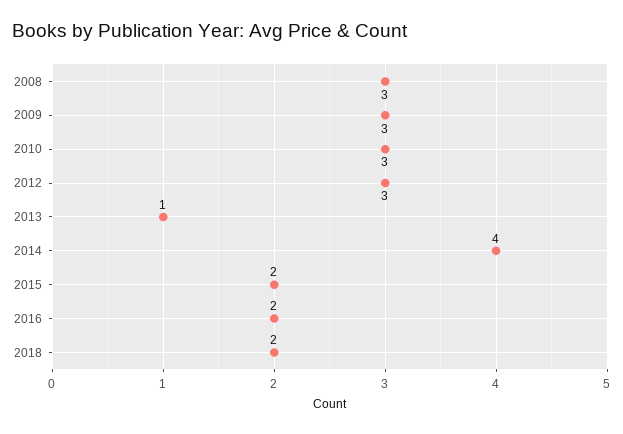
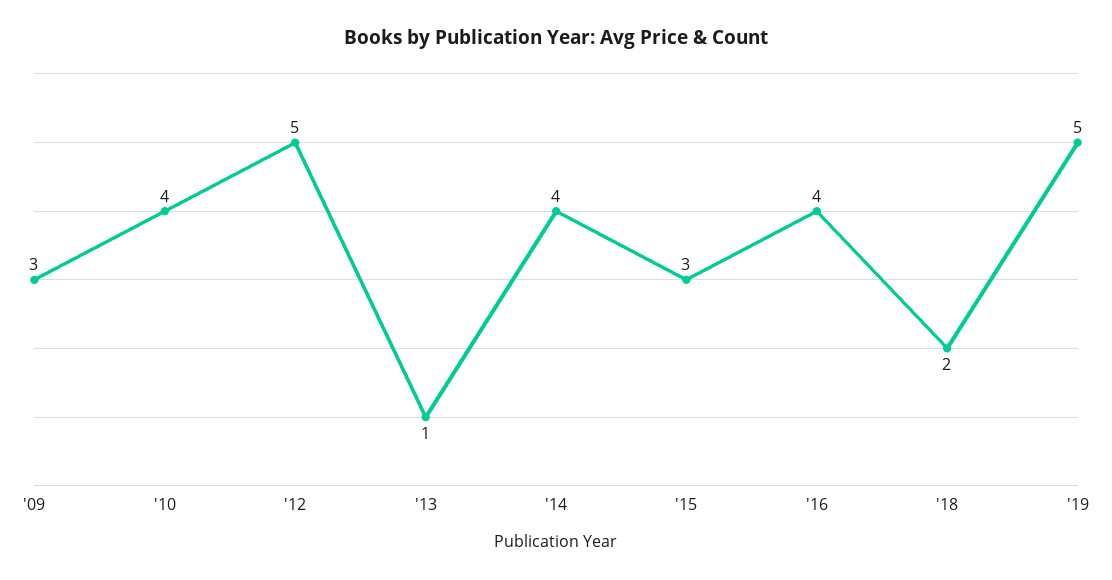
2008: 3 -> none
2010: 3 -> 4
2012: 3 -> 5
2015: 2 -> 3
2016: 2 -> 4
'19: none -> 5

